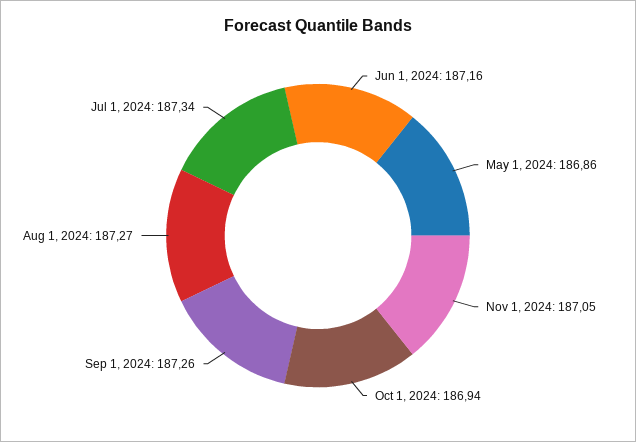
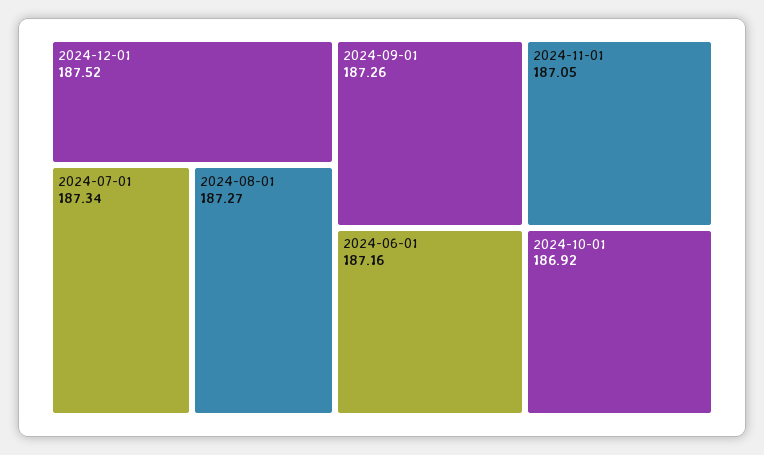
May 1, 2024: 186.86 -> none
Oct 1, 2024: 186.94 -> 186.92
2024-12-01: none -> 187.52

